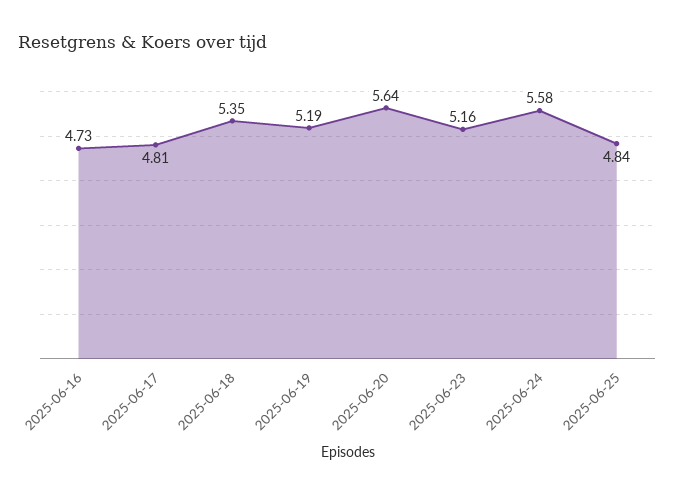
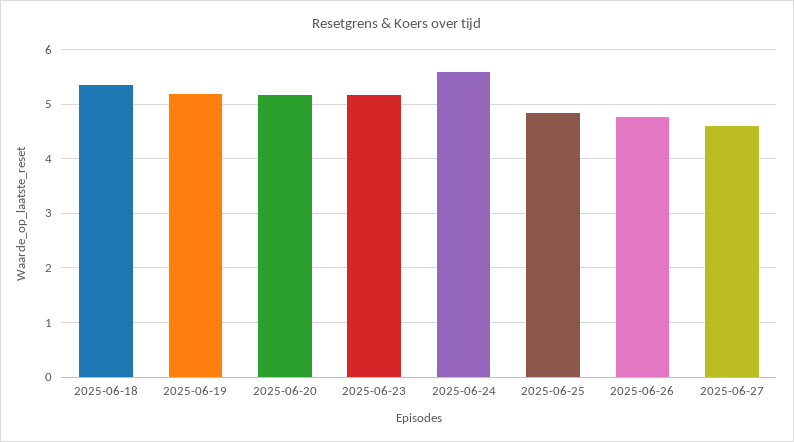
2025-06-16: 4.73 -> none
2025-06-17: 4.81 -> none
2025-06-20: 5.64 -> 5.2
2025-06-26: none -> 4.8
2025-06-27: none -> 4.6

